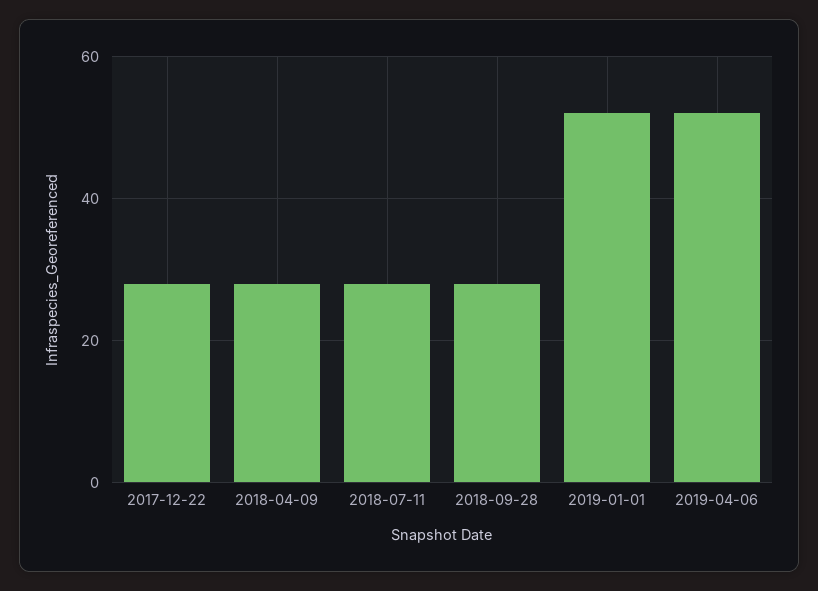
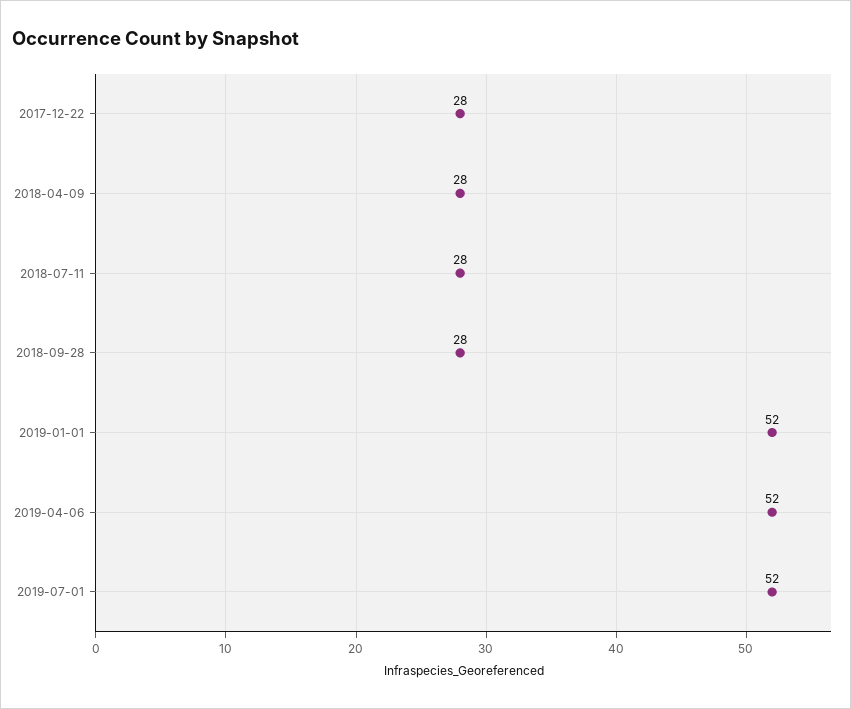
2019-07-01: none -> 52

